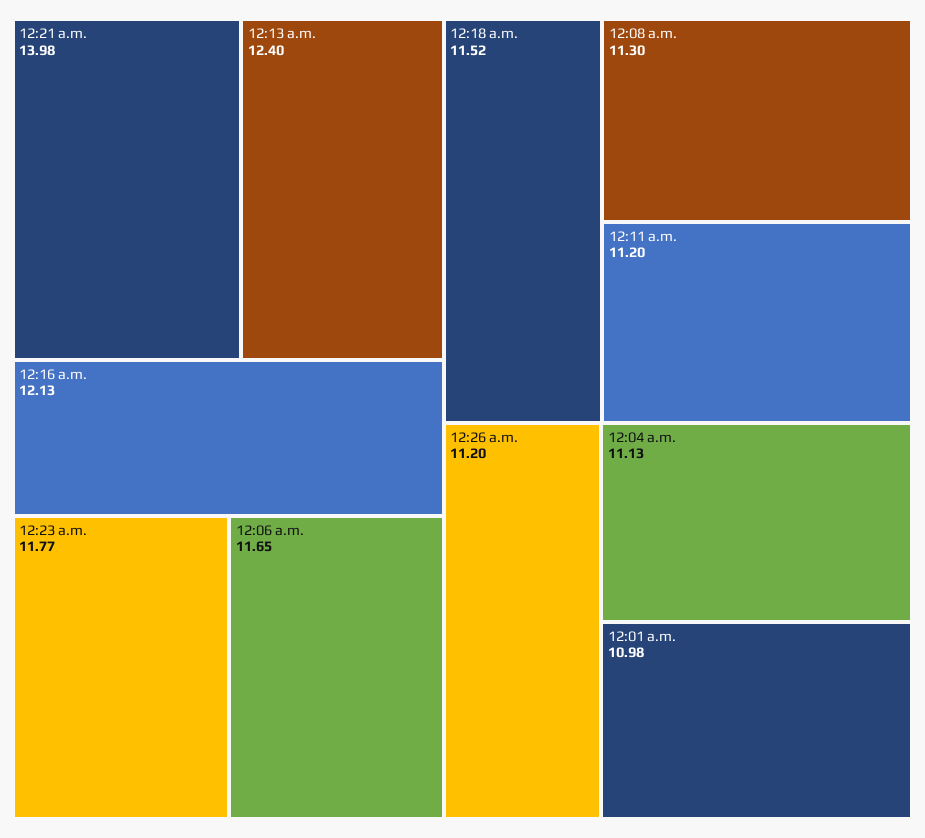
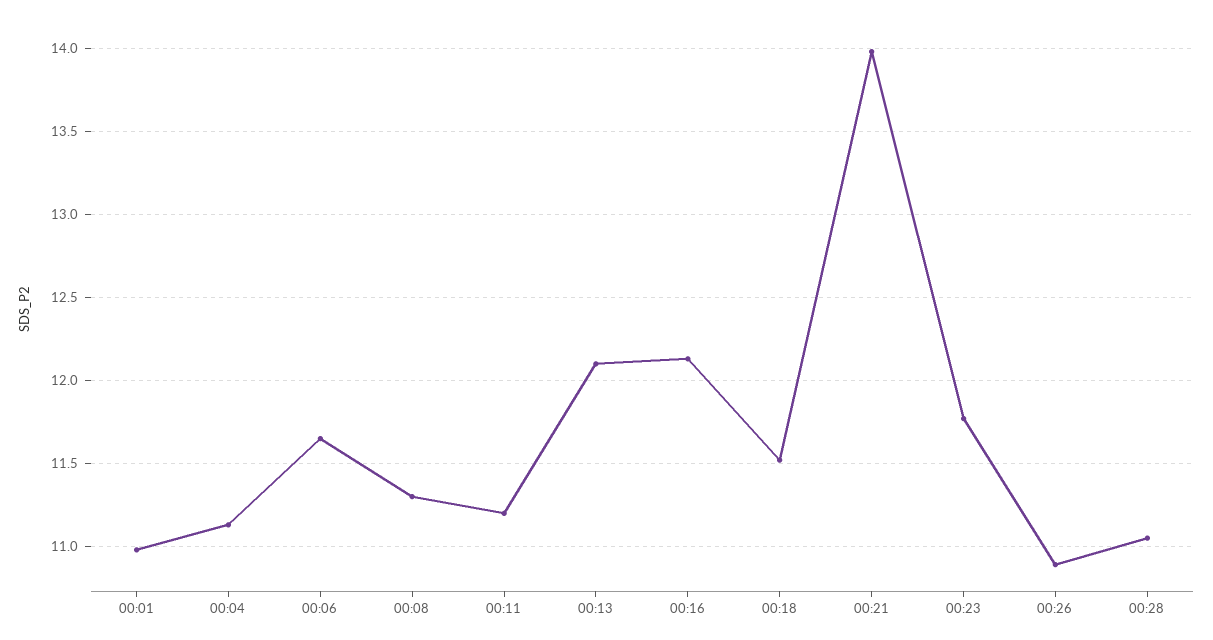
12:13 a.m.: 12.4 -> 12.1
12:26 a.m.: 11.2 -> 10.9
00:28: none -> 11.05

